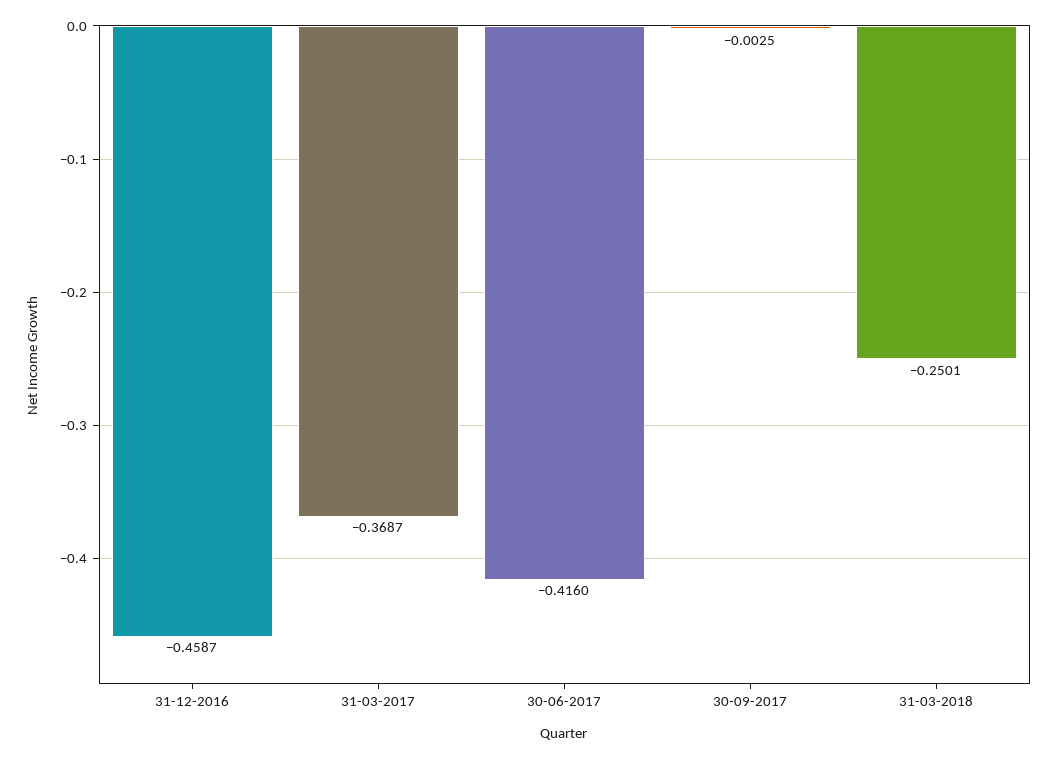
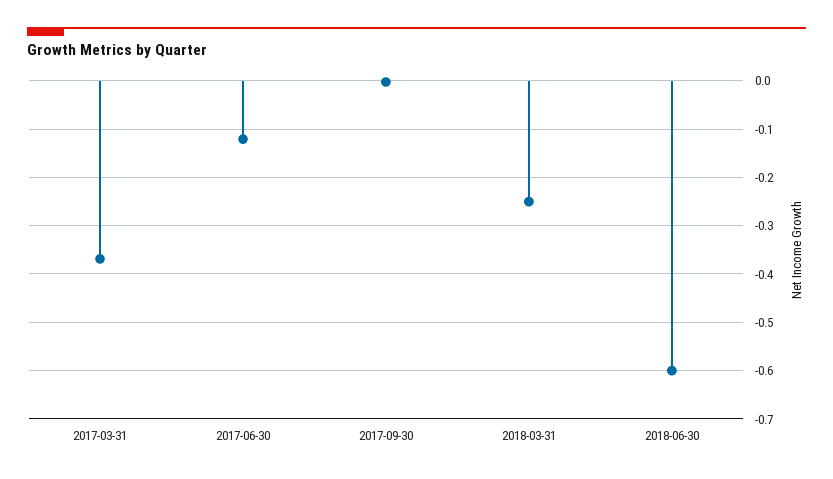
31-12-2016: -0.4587 -> none
30-06-2017: -0.416 -> -0.12
2018-06-30: none -> -0.6

